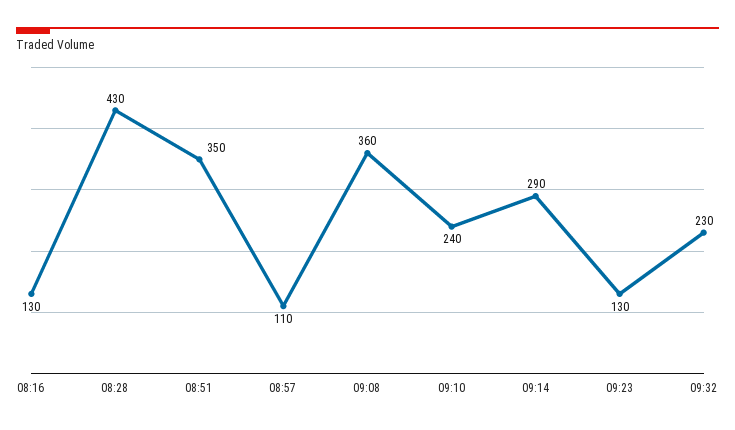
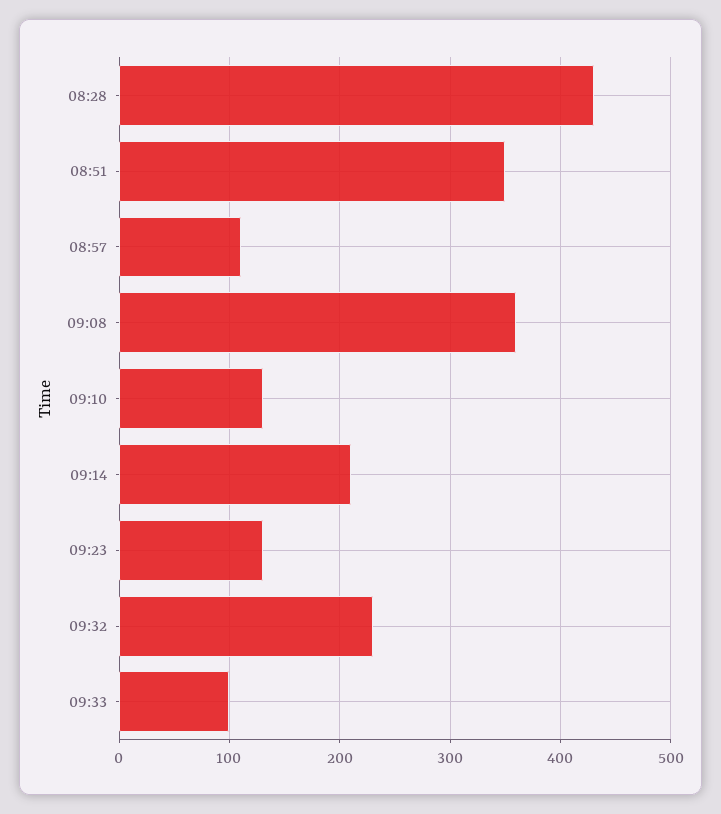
08:16: 130 -> none
09:10: 240 -> 130
09:14: 290 -> 210
09:33: none -> 100

